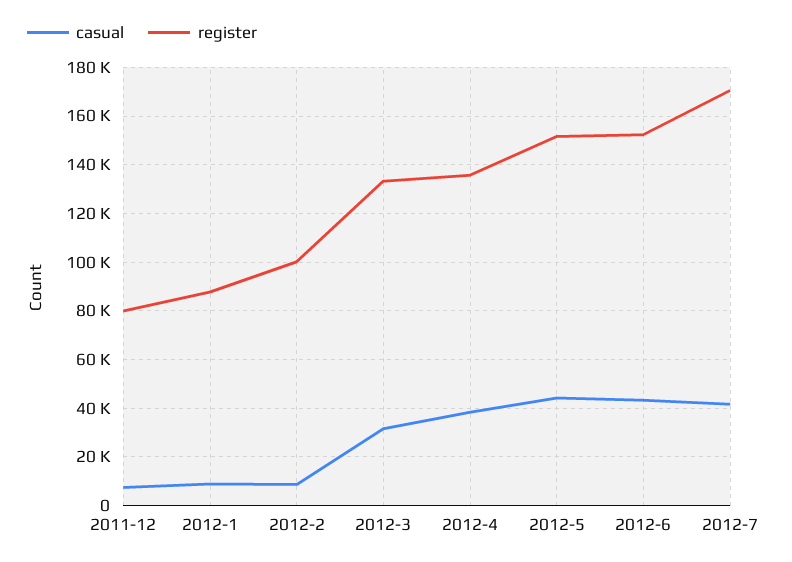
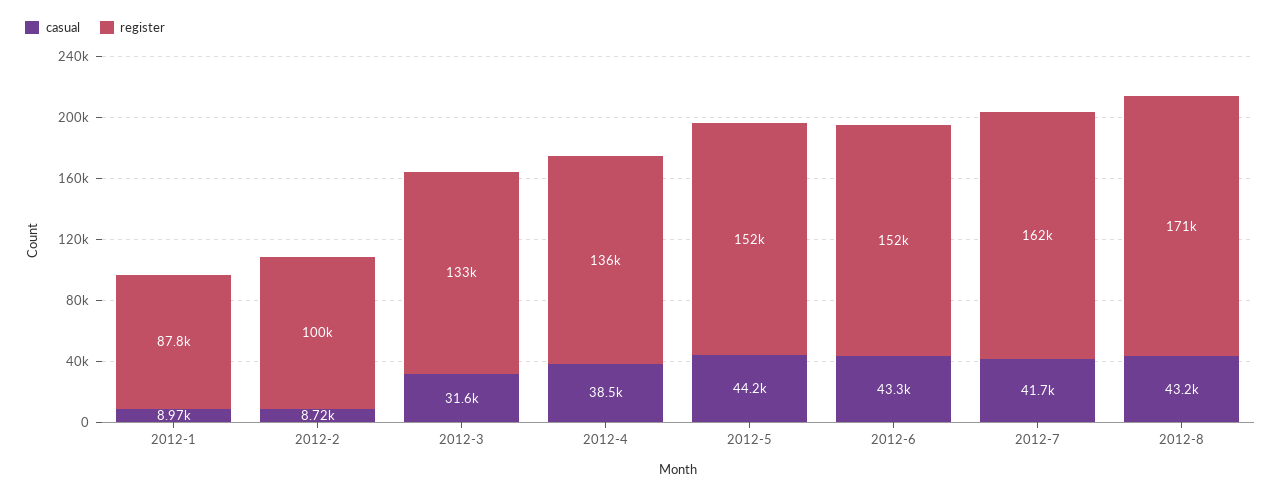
casual, 2011-12: 7500 -> none
register, 2011-12: 80000 -> none
register, 2012-7: 170000 -> 162000
casual, 2012-8: none -> 43200
register, 2012-8: none -> 171000

